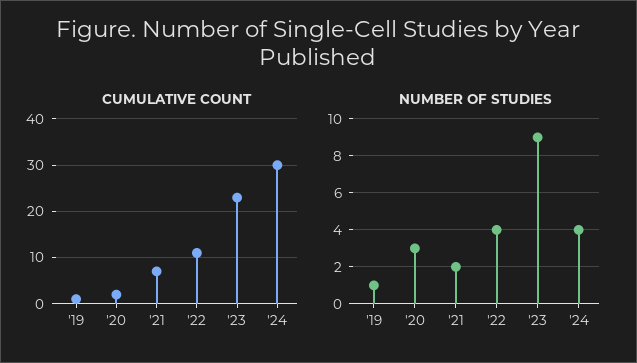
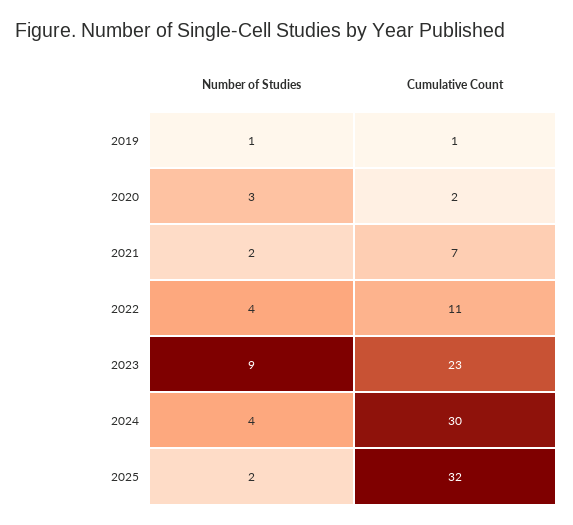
NUMBER OF STUDIES, 2025: none -> 2
CUMULATIVE COUNT, 2025: none -> 32

